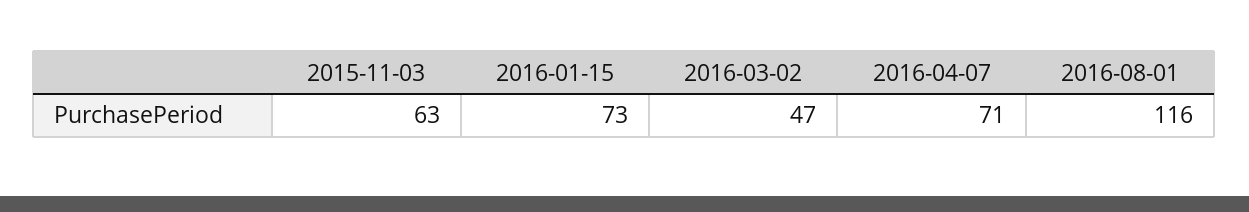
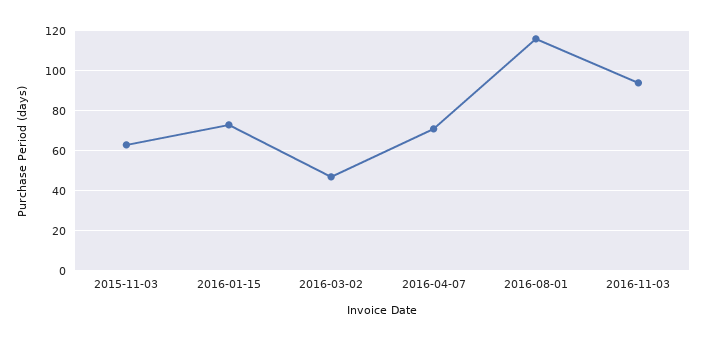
2016-11-03: none -> 95

